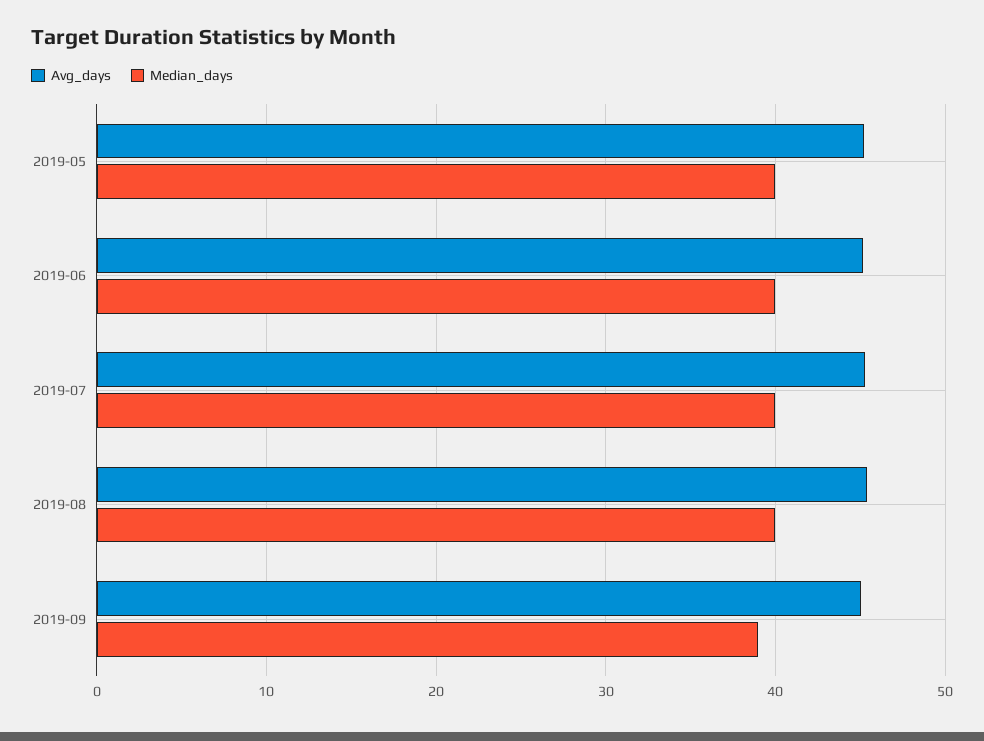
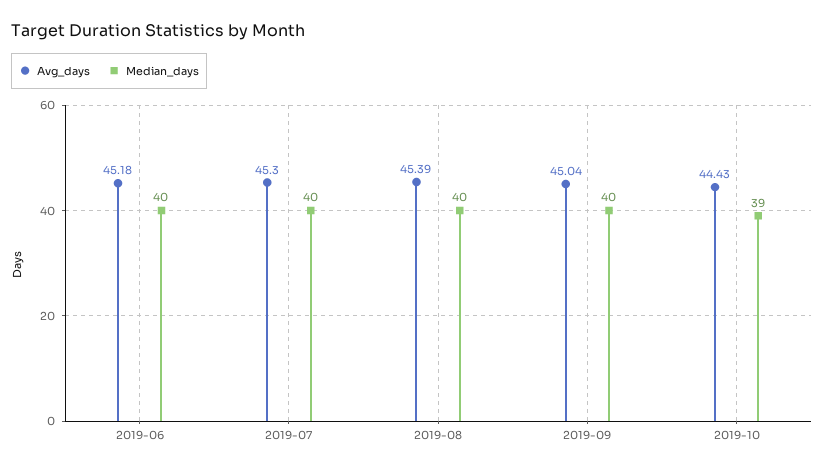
Avg_days, 2019-05: 45 -> none
Median_days, 2019-05: 40 -> none
Median_days, 2019-09: 39 -> 40
Avg_days, 2019-10: none -> 44.43
Median_days, 2019-10: none -> 39

